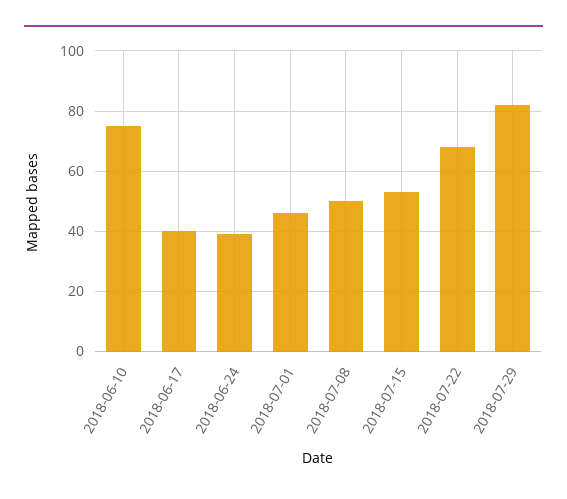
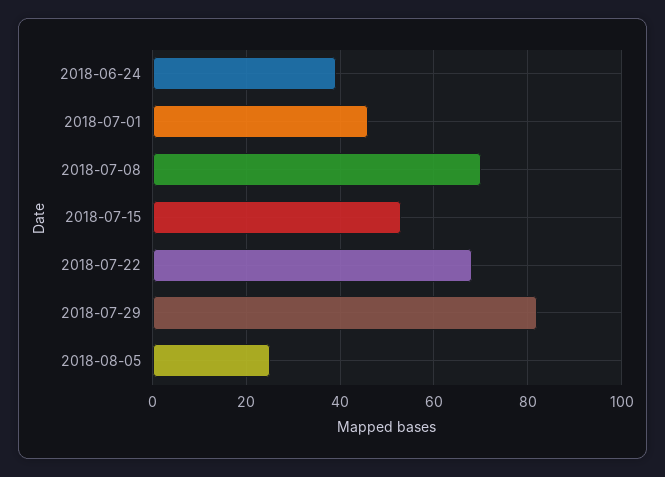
2018-06-10: 75 -> none
2018-06-17: 40 -> none
2018-07-08: 50 -> 70
2018-08-05: none -> 25

